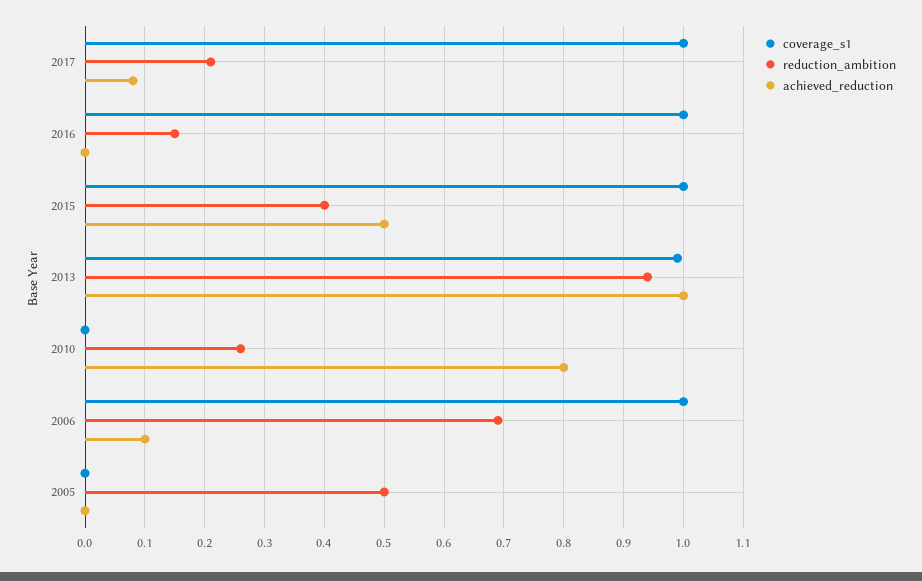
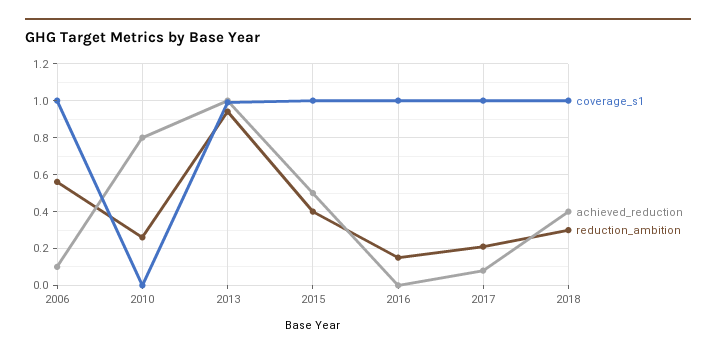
reduction_ambition, 2006: 0.7 -> 0.55
coverage_s1, 2005: 0 -> none
reduction_ambition, 2005: 0.5 -> none
achieved_reduction, 2005: 0 -> none
coverage_s1, 2018: none -> 1
achieved_reduction, 2018: none -> 0.4
reduction_ambition, 2018: none -> 0.3

